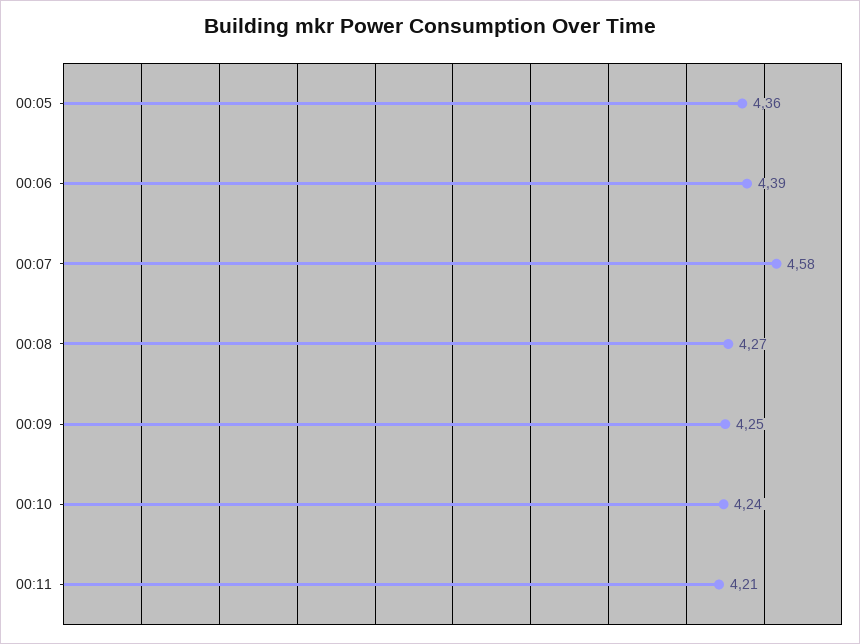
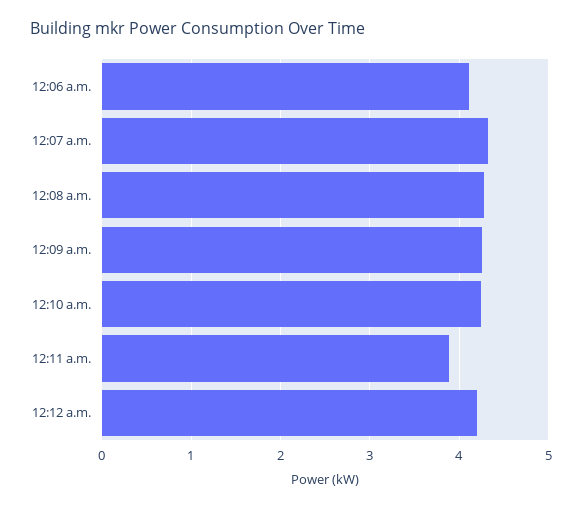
00:05: 4.36 -> none
00:06: 4.39 -> 4.1
00:07: 4.58 -> 4.3
00:11: 4.21 -> 3.9
12:12 a.m.: none -> 4.2

